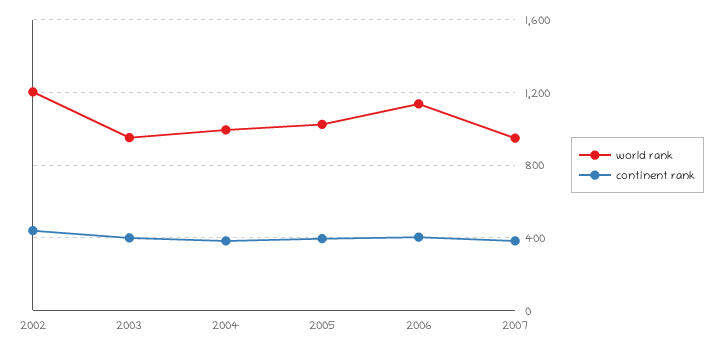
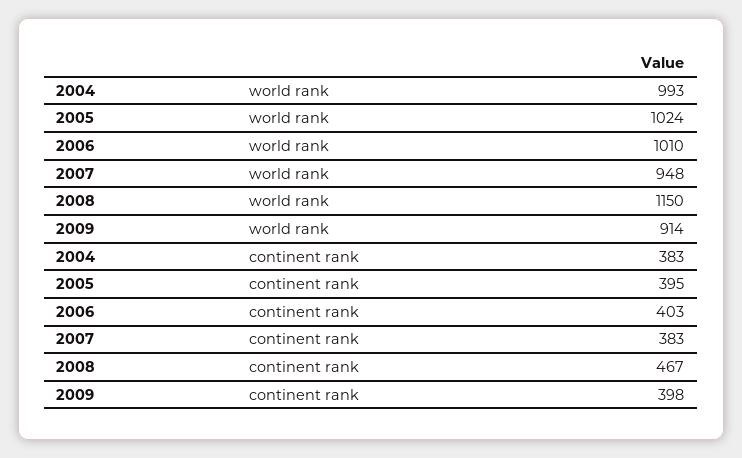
world rank, 2002: 1200 -> none
continent rank, 2002: 450 -> none
world rank, 2003: 950 -> none
continent rank, 2003: 400 -> none
world rank, 2006: 1150 -> 1010
world rank, 2008: none -> 1150
world rank, 2009: none -> 914
continent rank, 2008: none -> 467
continent rank, 2009: none -> 398

